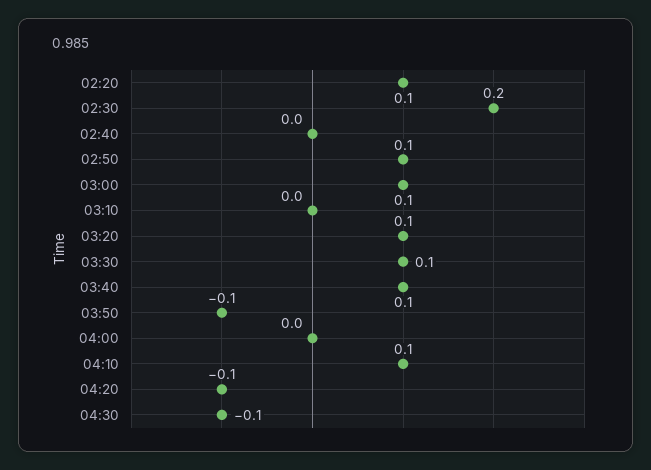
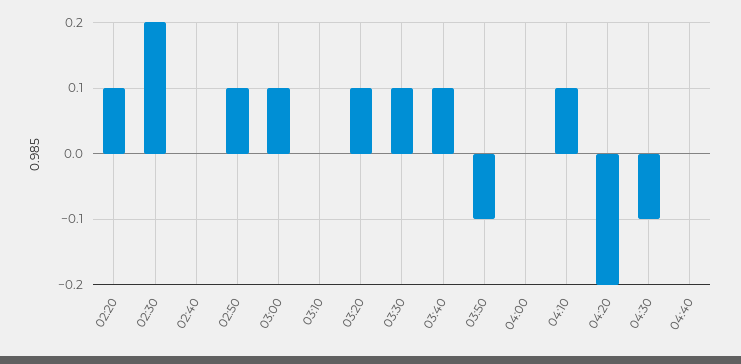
04:20: -0.1 -> -0.2
04:40: none -> 0

